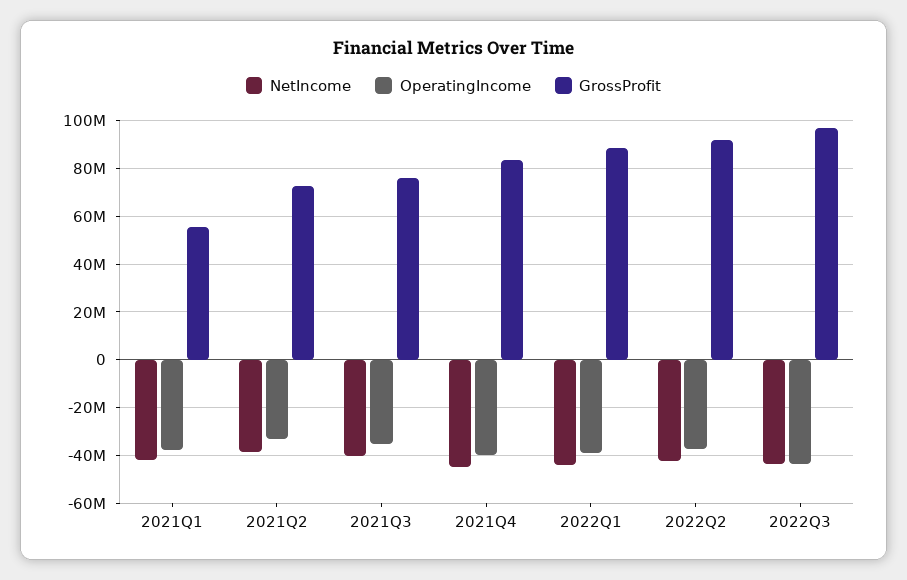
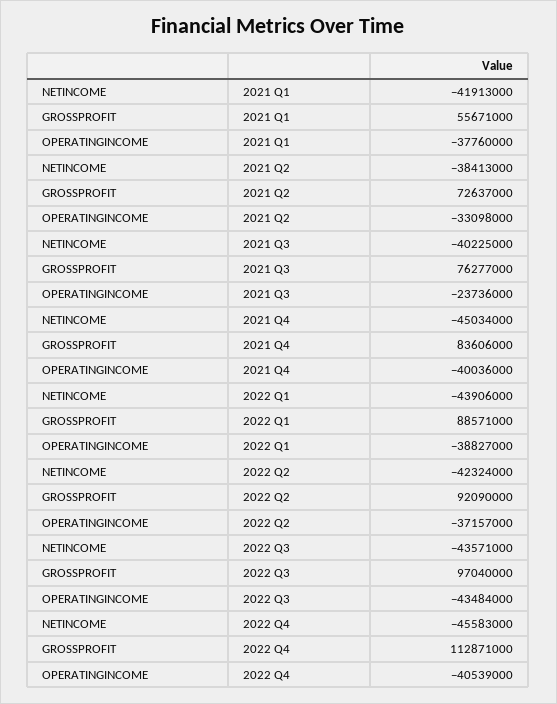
OperatingIncome, 2021Q3: -35000000 -> -23736000
NetIncome, 2022 Q4: none -> -45583000
GrossProfit, 2022 Q4: none -> 112871000
OperatingIncome, 2022 Q4: none -> -40539000

